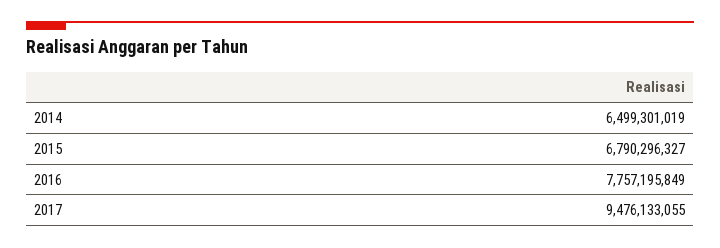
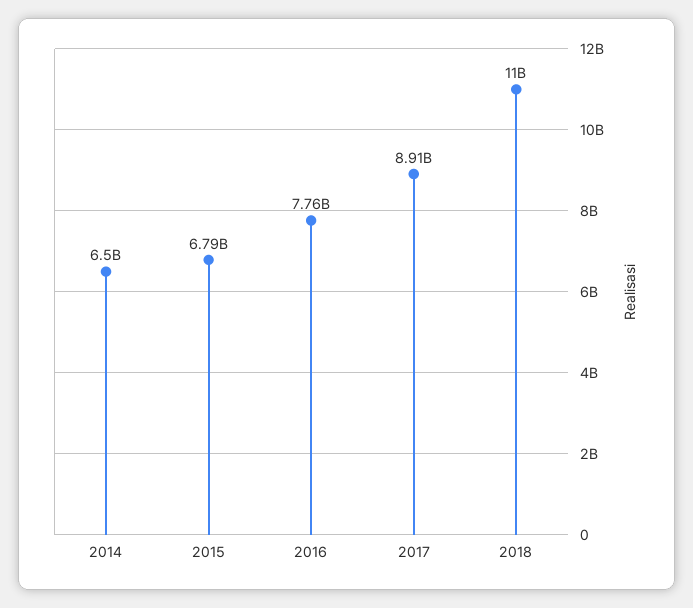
2017: 9476133055 -> 8910000000
2018: none -> 11000000000

